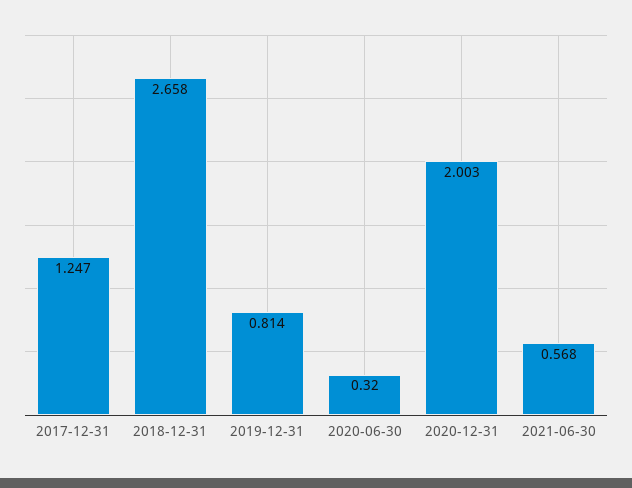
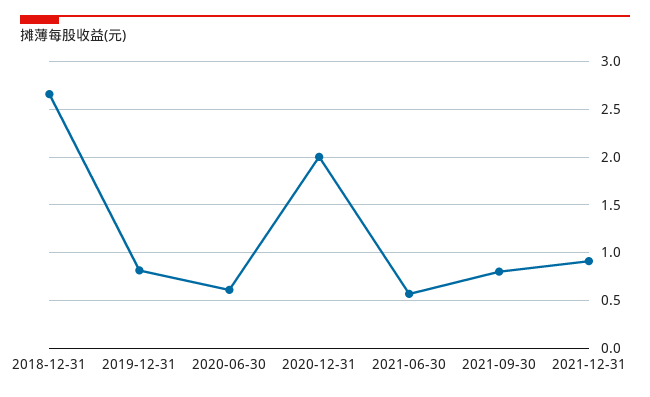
2017-12-31: 1.247 -> none
2020-06-30: 0.32 -> 0.6
2021-09-30: none -> 0.8
2021-12-31: none -> 0.9

